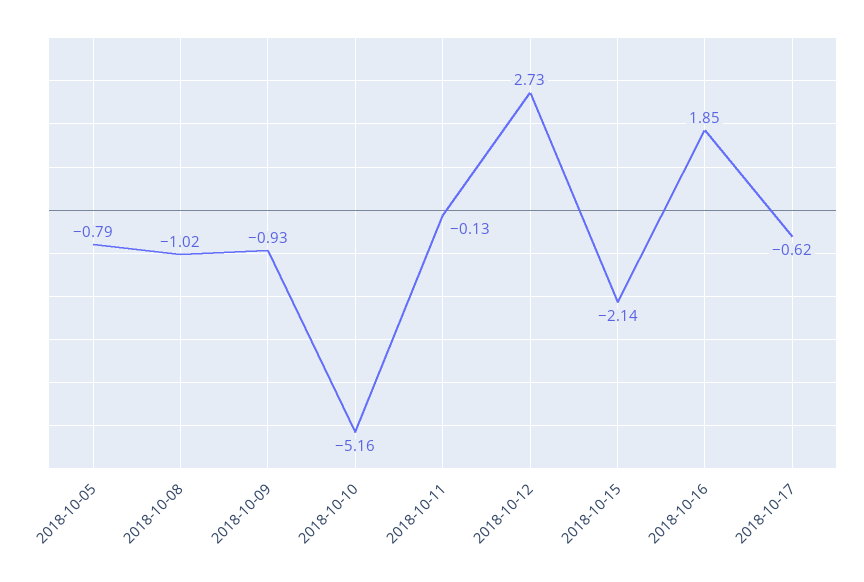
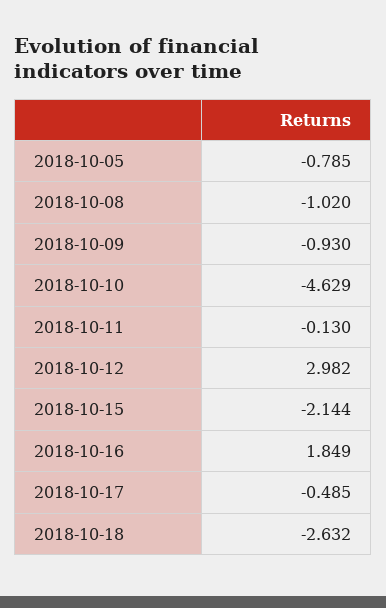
2018-10-10: -5.16 -> -4.629
2018-10-12: 2.73 -> 2.982
2018-10-17: -0.62 -> -0.485
2018-10-18: none -> -2.632

